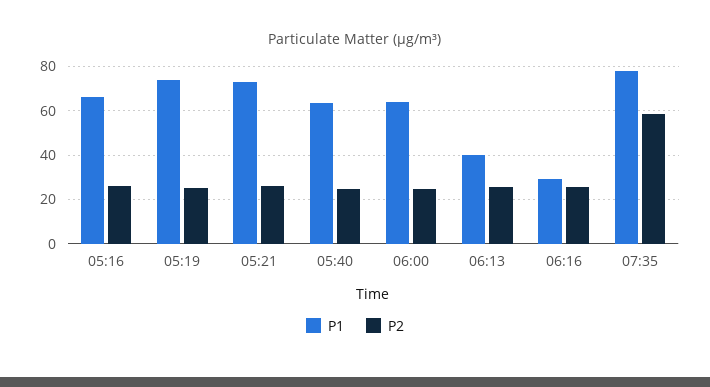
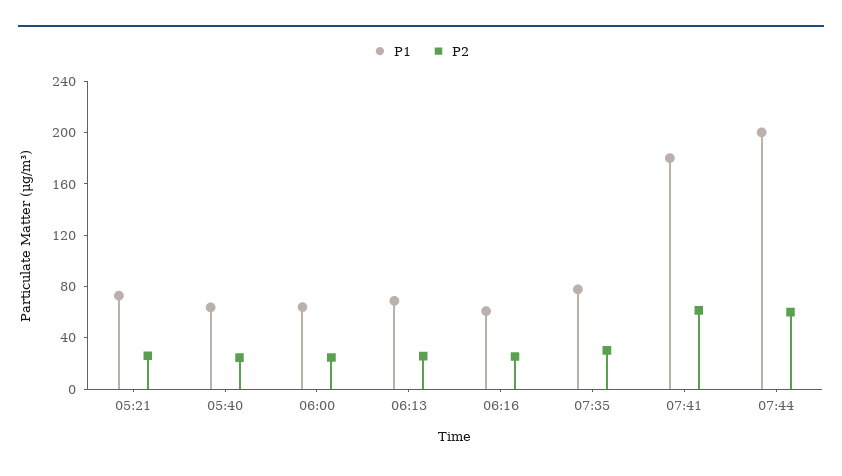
P1, 05:16: 65 -> none
P2, 05:16: 25 -> none
P1, 05:19: 75 -> none
P2, 05:19: 25 -> none
P1, 06:13: 40 -> 70
P1, 06:16: 30 -> 60
P2, 07:35: 60 -> 30
P1, 07:41: none -> 180
P2, 07:41: none -> 60
P1, 07:44: none -> 200
P2, 07:44: none -> 60

